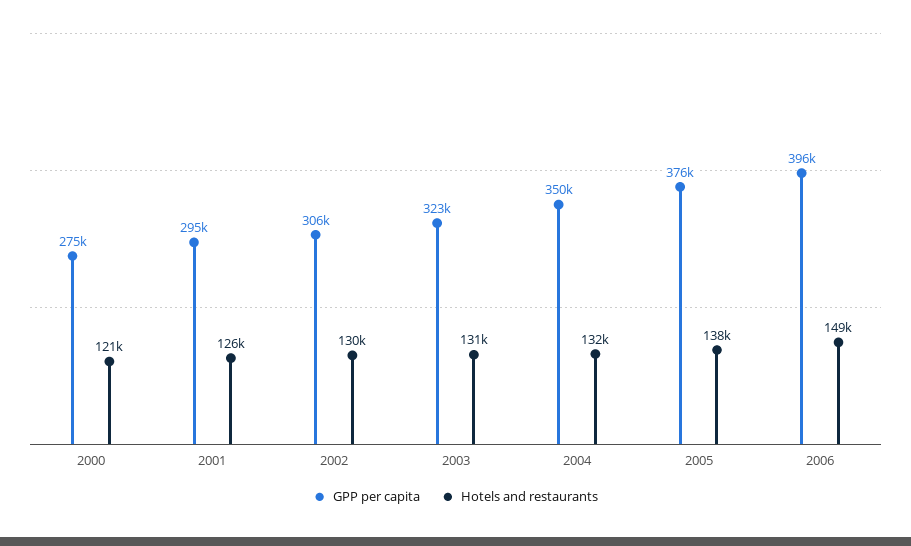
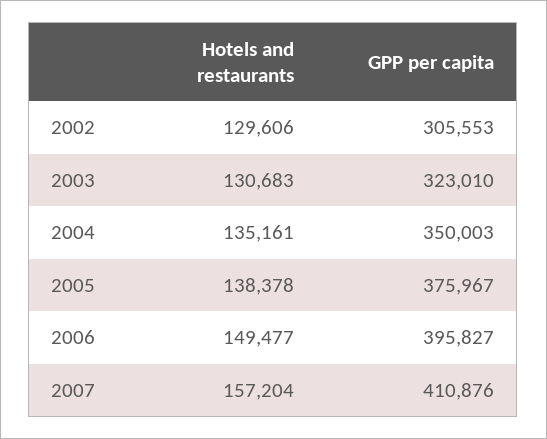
GPP per capita, 2000: 275000 -> none
Hotels and restaurants, 2000: 121000 -> none
GPP per capita, 2001: 295000 -> none
Hotels and restaurants, 2001: 126000 -> none
Hotels and restaurants, 2004: 132000 -> 135161
Hotels and restaurants, 2007: none -> 157204
GPP per capita, 2007: none -> 410876

